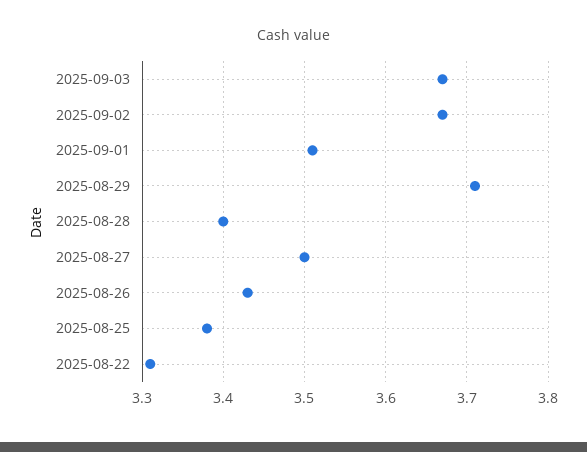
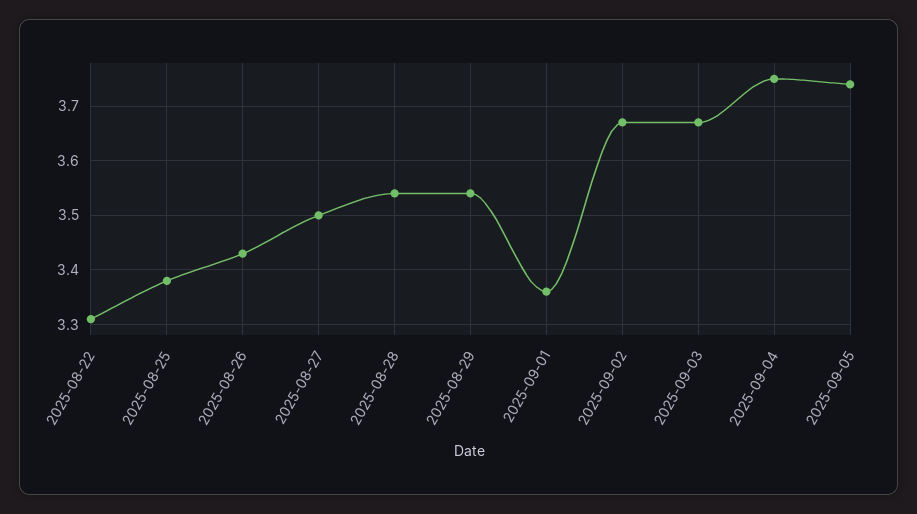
2025-09-01: 3.51 -> 3.35
2025-08-29: 3.71 -> 3.55
2025-08-28: 3.4 -> 3.55
2025-09-04: none -> 3.75
2025-09-05: none -> 3.75

